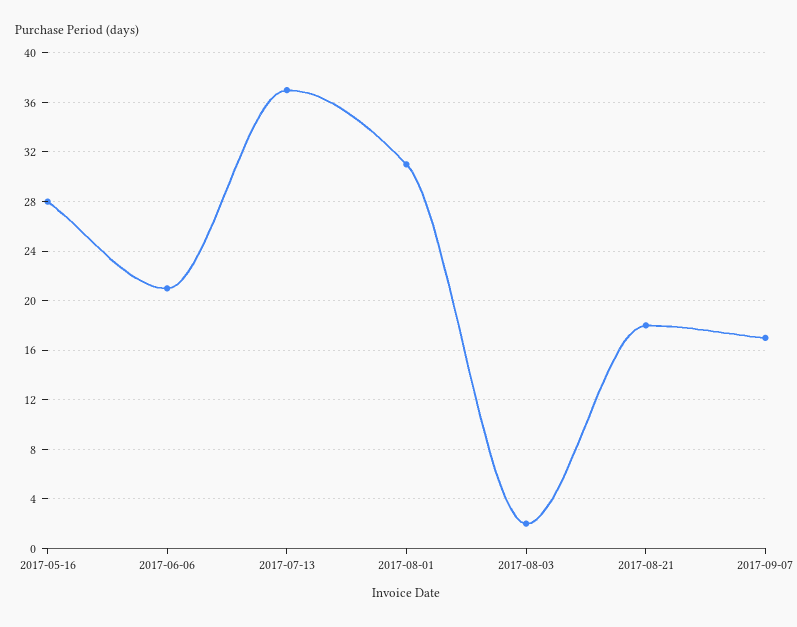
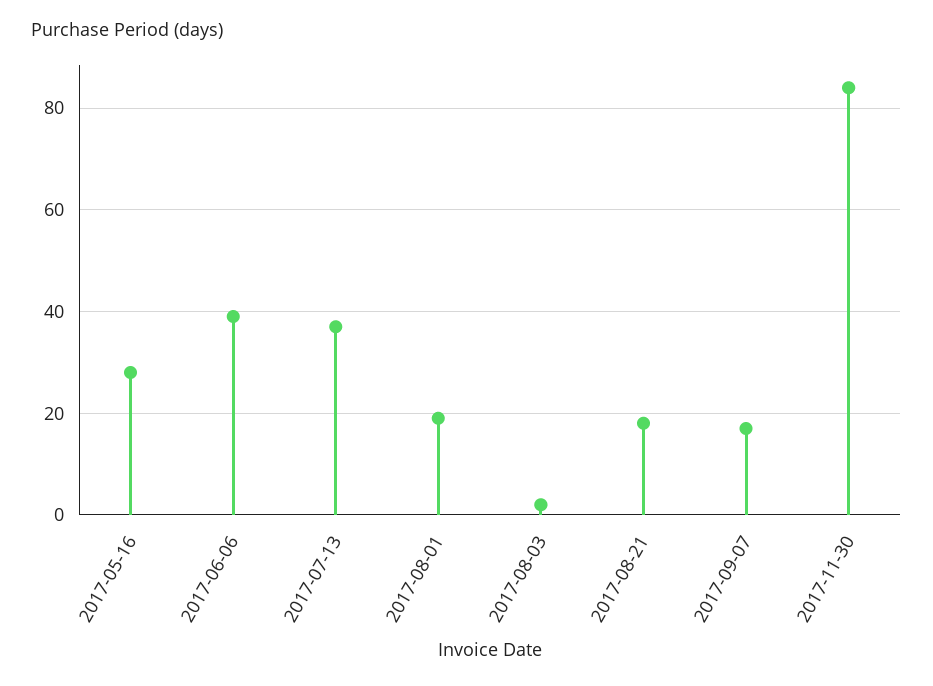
2017-06-06: 21 -> 40
2017-08-01: 31 -> 20
2017-11-30: none -> 85

